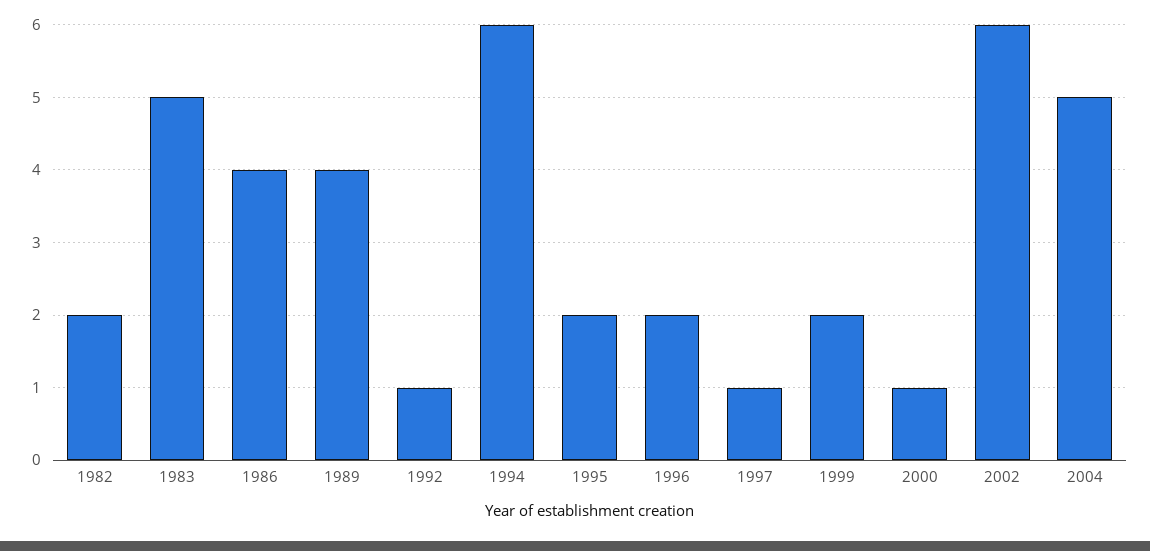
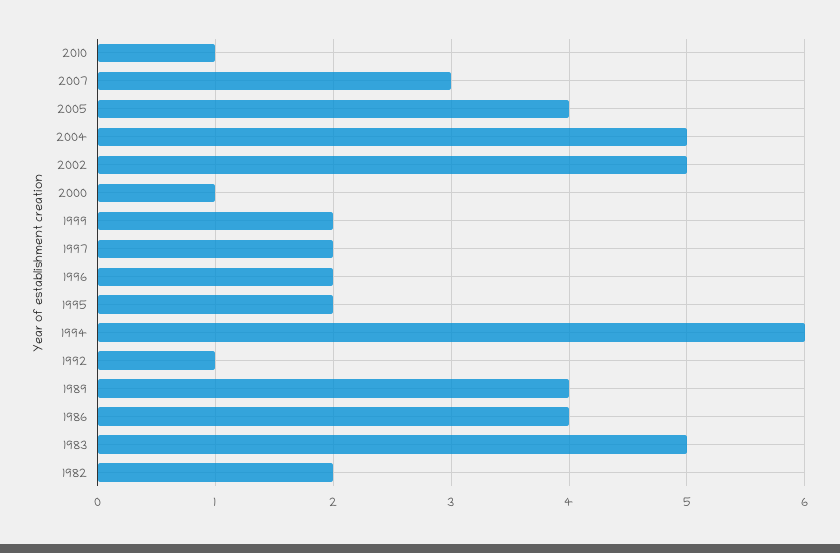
1997: 1 -> 2
2002: 6 -> 5
2010: none -> 1
2007: none -> 3
2005: none -> 4

